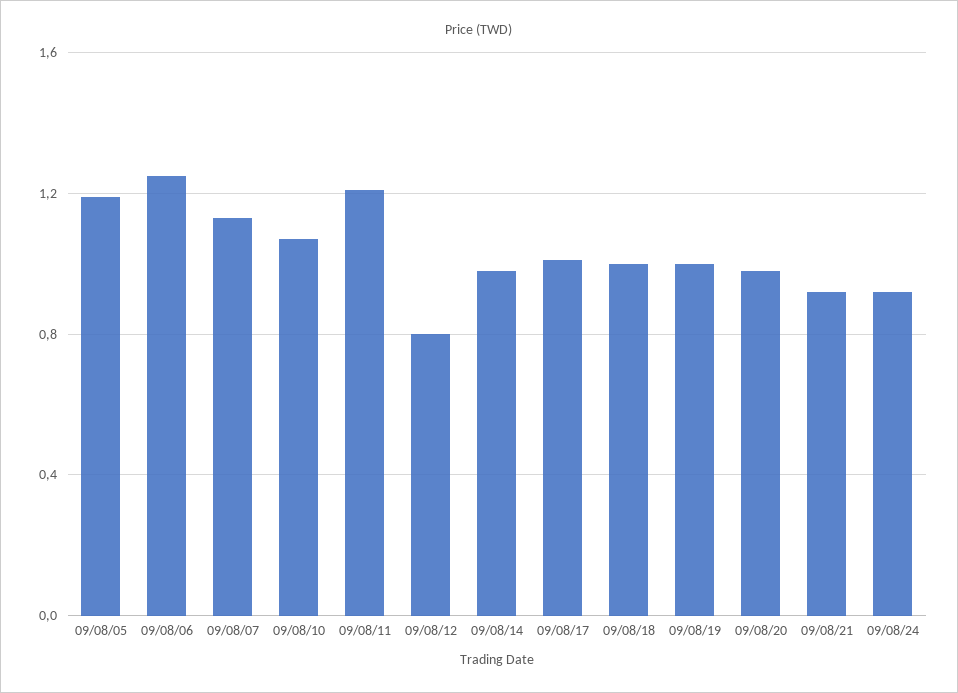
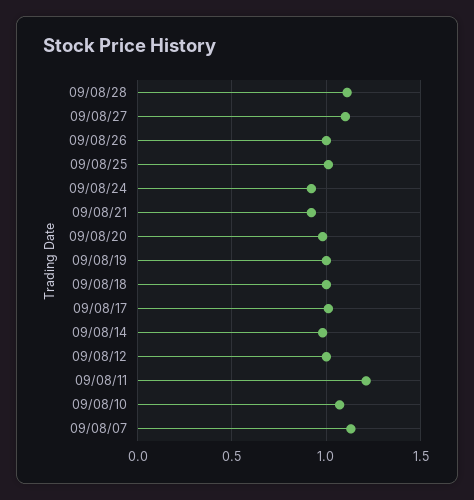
09/08/05: 1.2 -> none
09/08/06: 1.25 -> none
09/08/12: 0.8 -> 1
09/08/28: none -> 1.1
09/08/27: none -> 1.1
09/08/26: none -> 1
09/08/25: none -> 1

